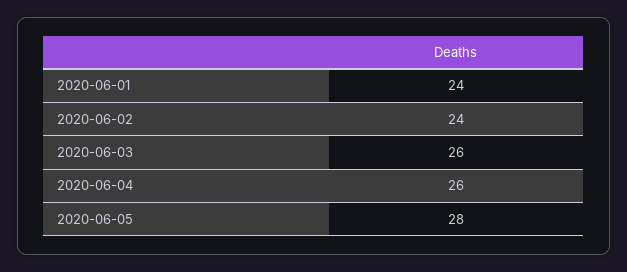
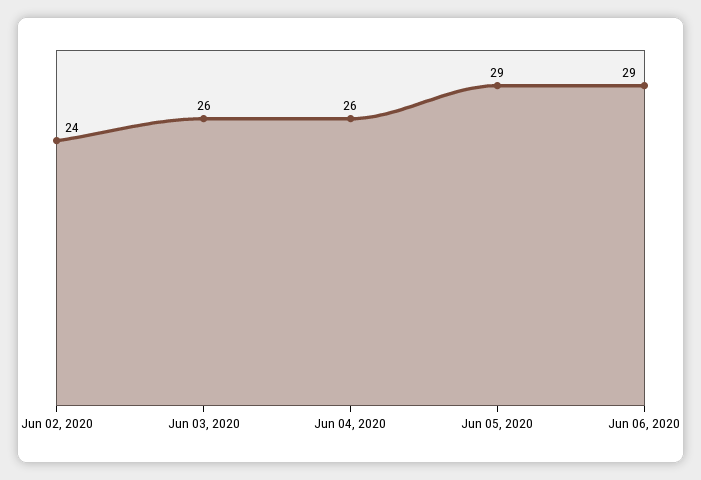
2020-06-01: 24 -> none
2020-06-05: 28 -> 29
Jun 06, 2020: none -> 29

